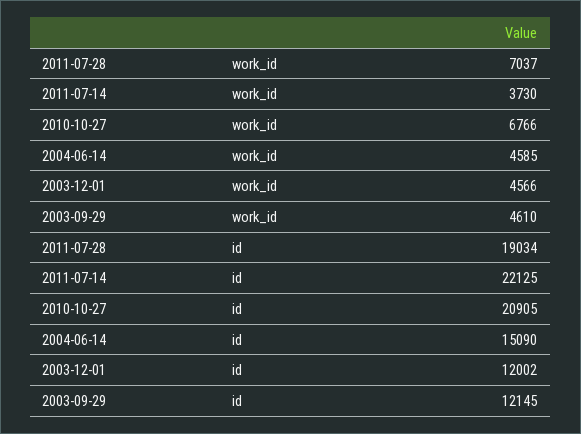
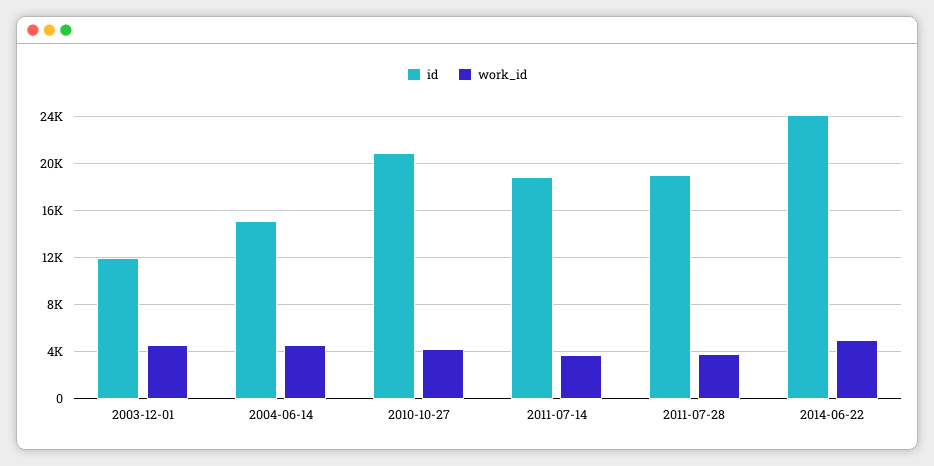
work_id, 2011-07-28: 7037 -> 4000
work_id, 2010-10-27: 6766 -> 4000
work_id, 2003-09-29: 4610 -> none
id, 2011-07-14: 22125 -> 19000
id, 2003-09-29: 12145 -> none
id, 2014-06-22: none -> 24000
work_id, 2014-06-22: none -> 5000

